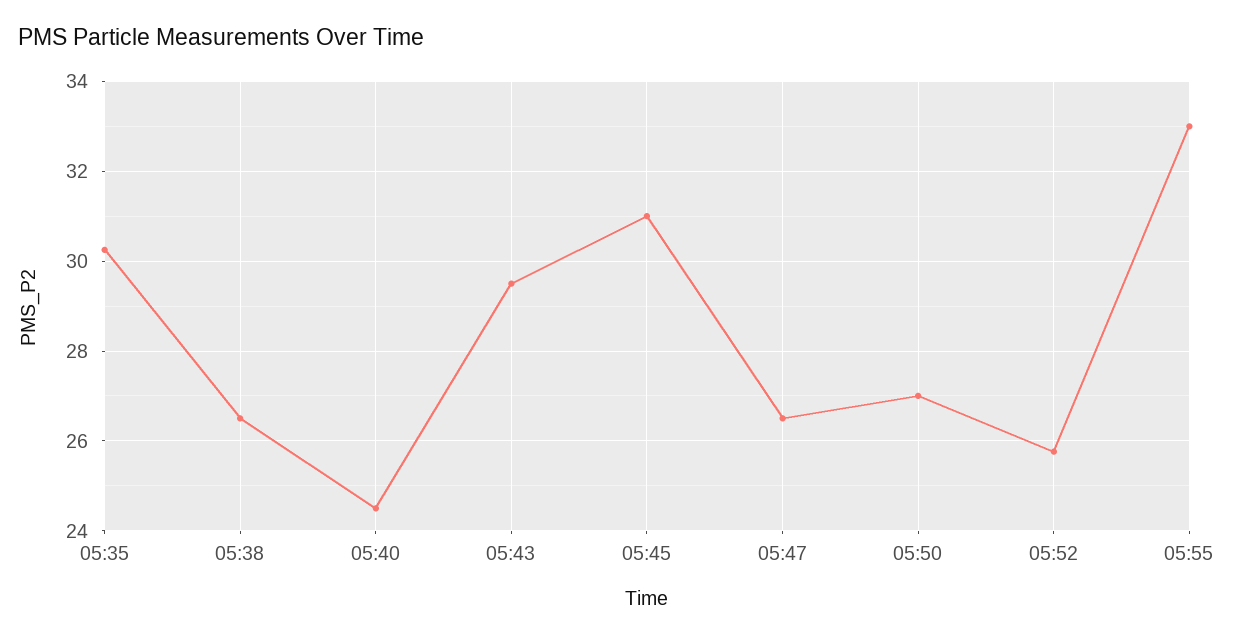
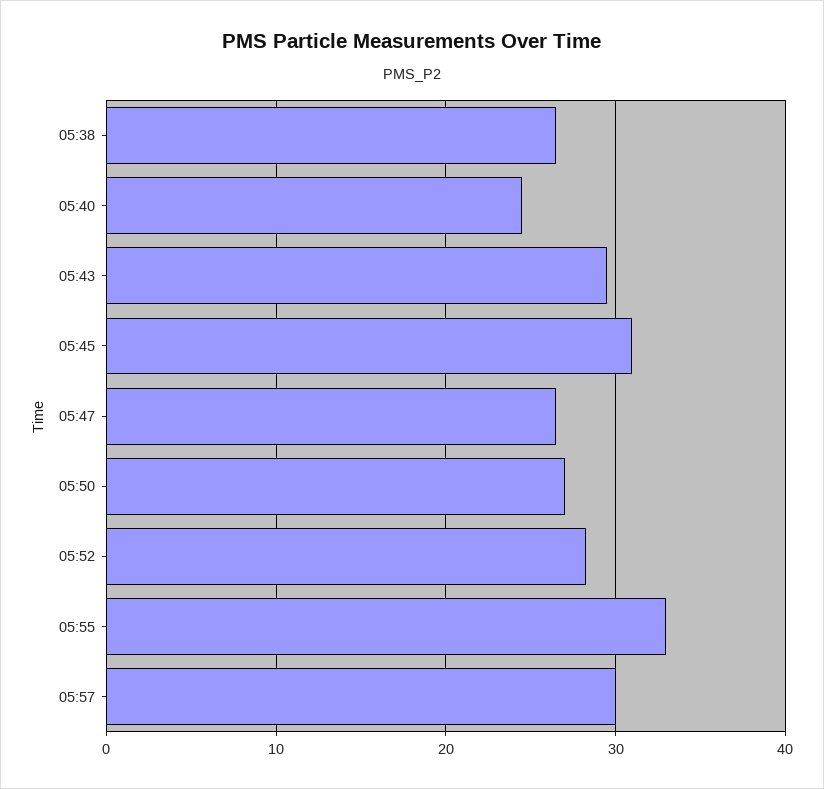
05:35: 30.2 -> none
05:52: 25.8 -> 28
05:57: none -> 30

